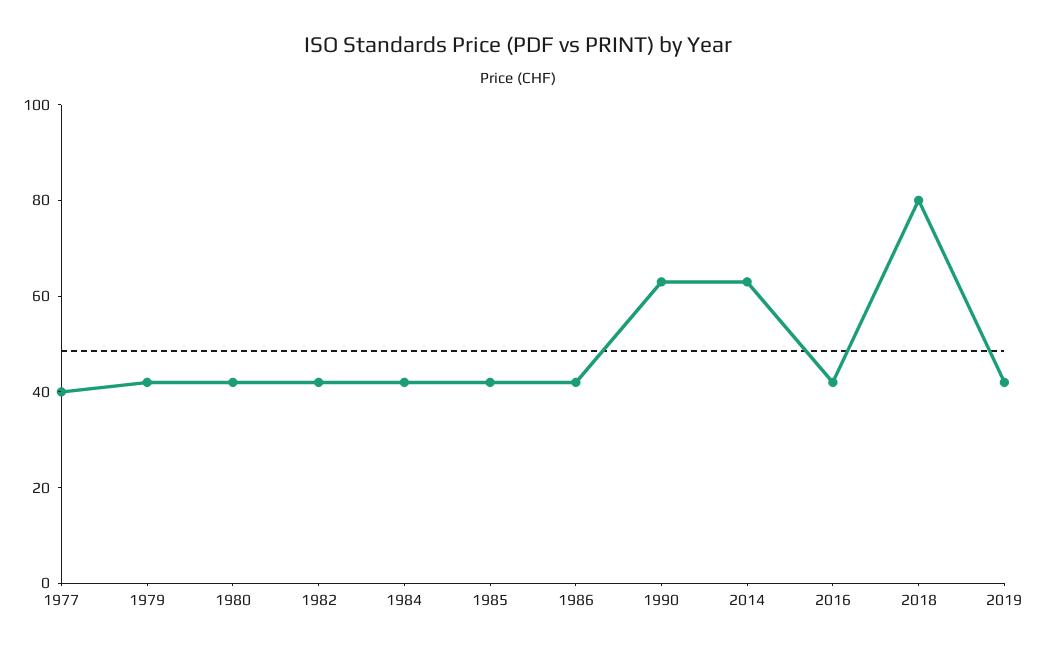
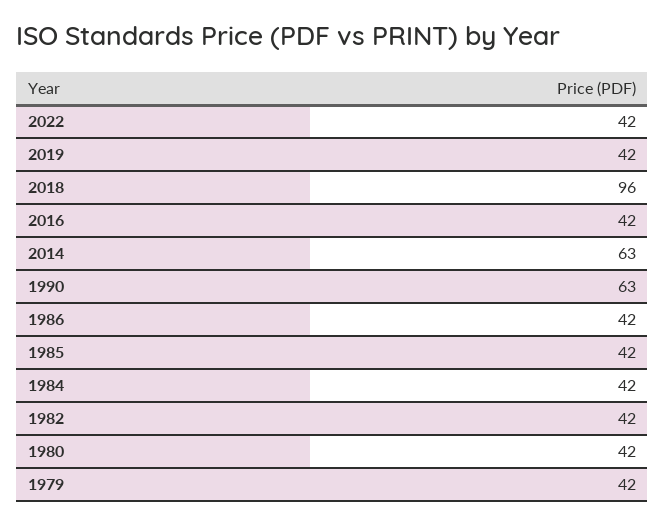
1977: 40 -> none
2018: 80 -> 96
2022: none -> 42

